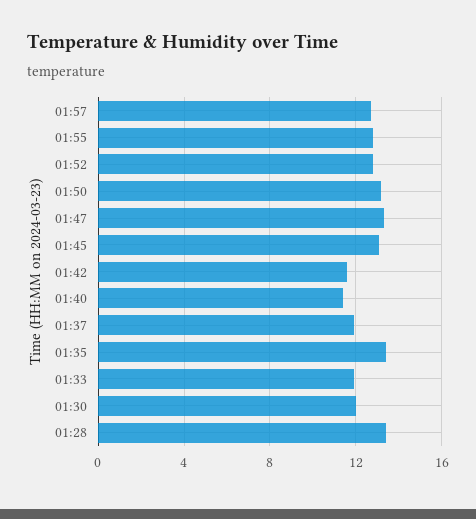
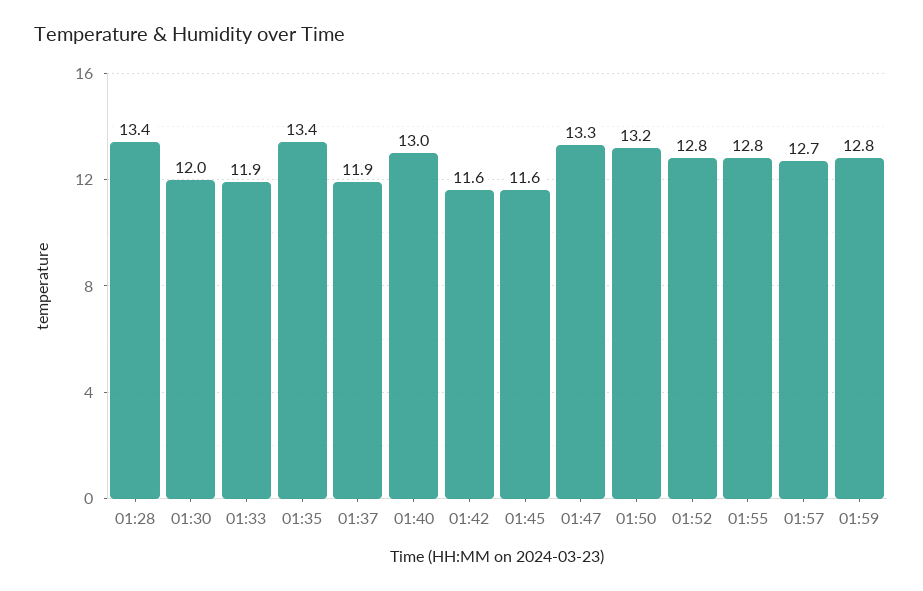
01:45: 13 -> 11.6
01:40: 11.5 -> 13
01:59: none -> 12.8

